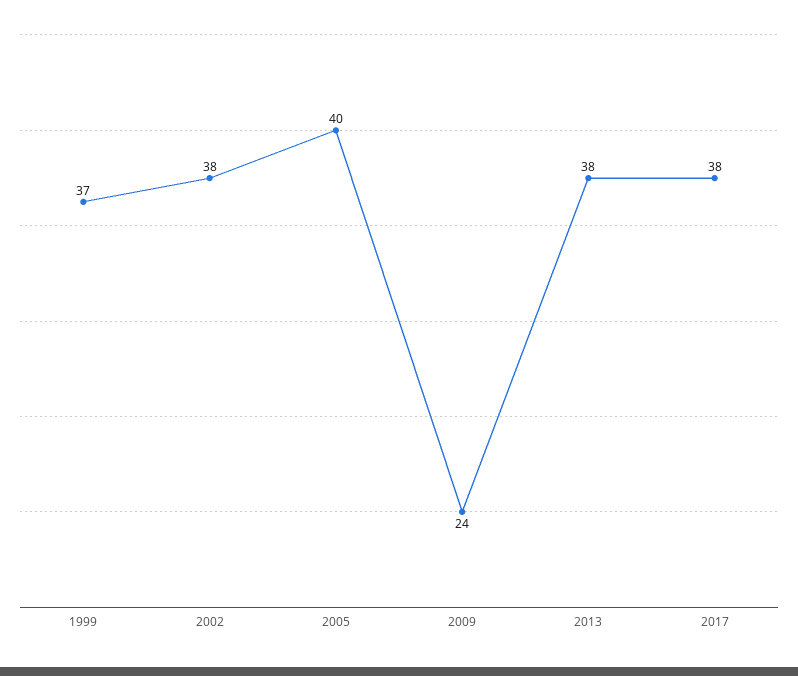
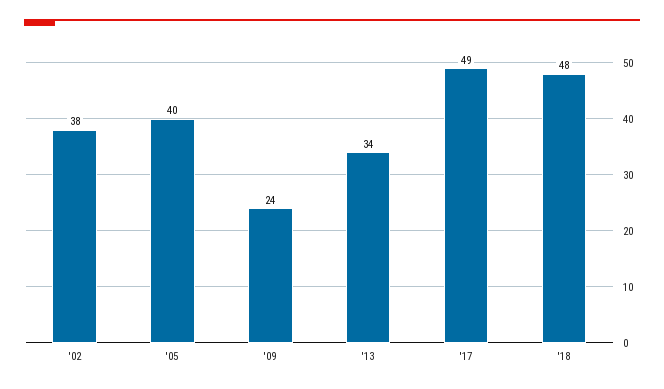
1999: 37 -> none
2013: 38 -> 34
2017: 38 -> 49
'18: none -> 48

